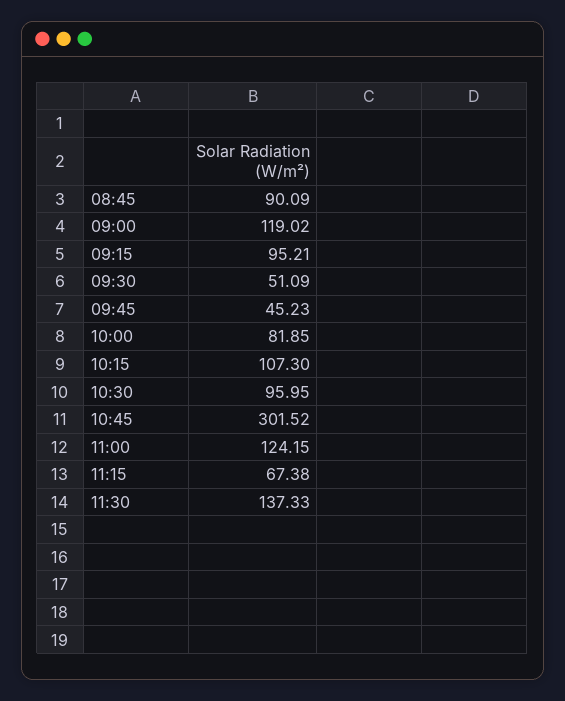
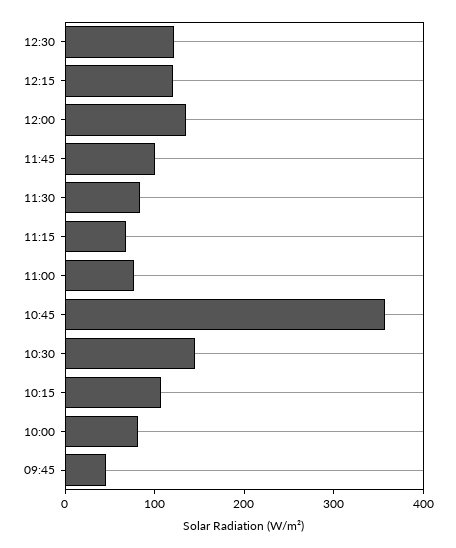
08:45: 90.09 -> none
09:00: 119.02 -> none
09:15: 95.21 -> none
09:30: 51.09 -> none
10:30: 95.95 -> 140
10:45: 301.52 -> 360
11:00: 124.15 -> 80
11:30: 137.33 -> 80
12:30: none -> 120
12:15: none -> 120
12:00: none -> 140
11:45: none -> 100

